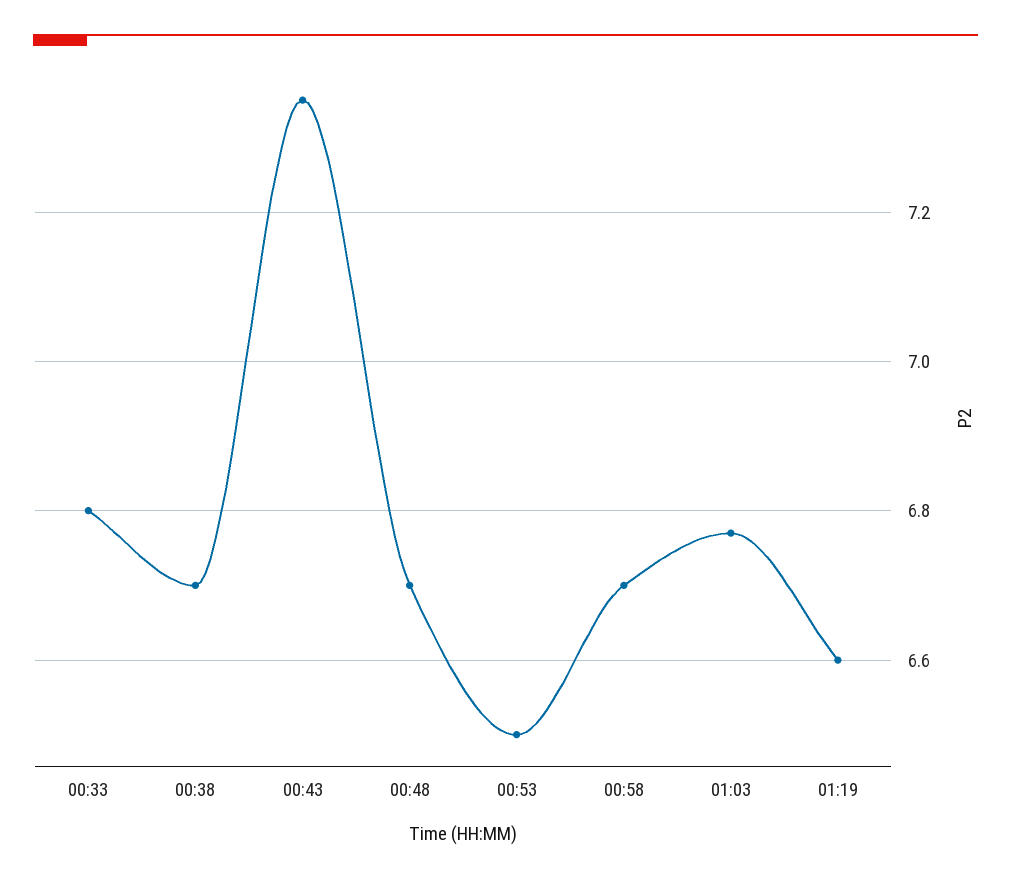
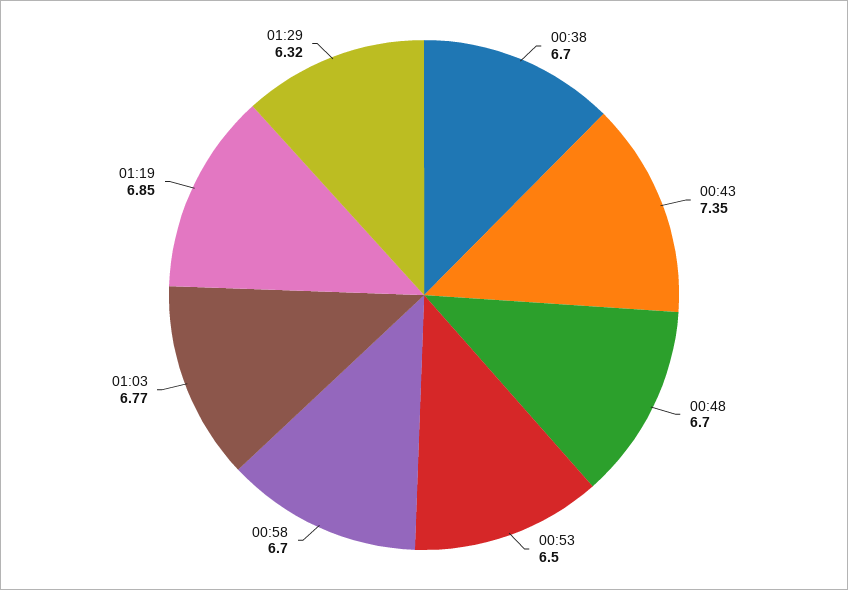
00:33: 6.8 -> none
01:19: 6.6 -> 6.85
01:29: none -> 6.32

